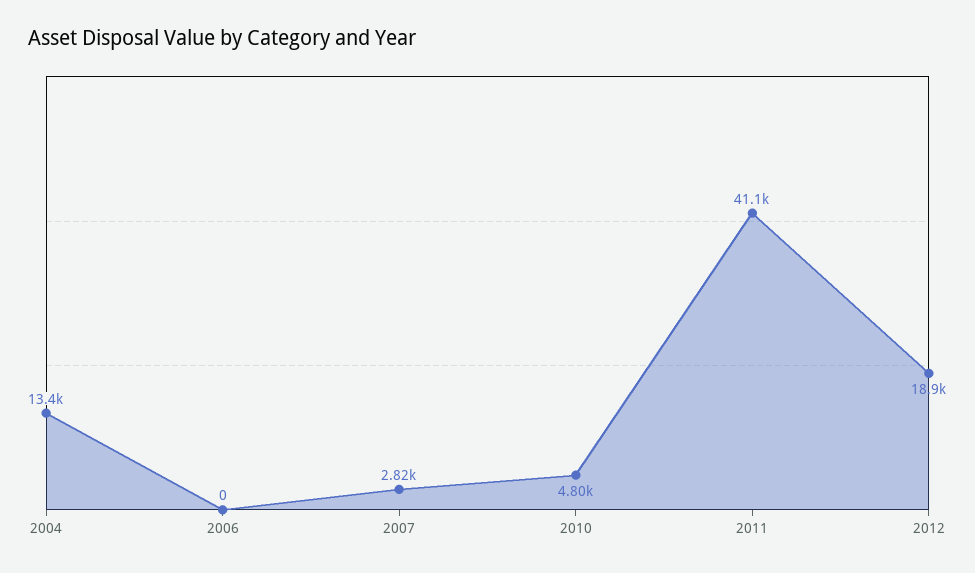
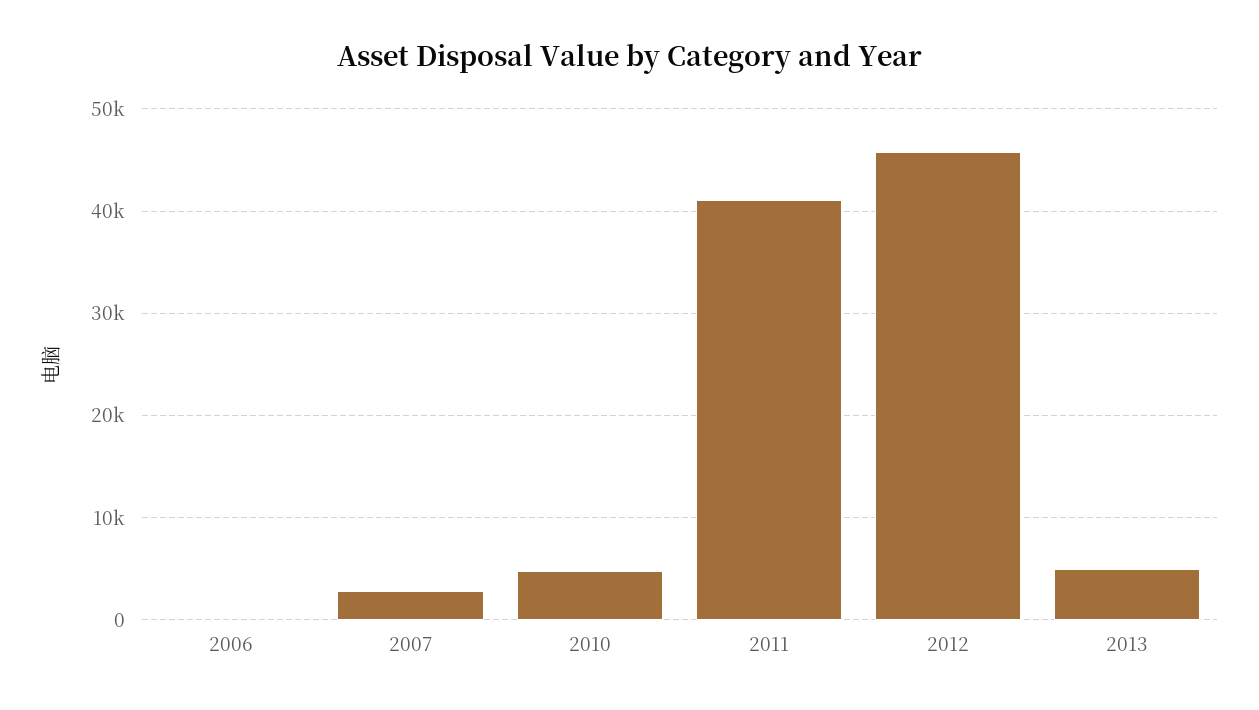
2004: 13400 -> none
2012: 18900 -> 46000
2013: none -> 5000

